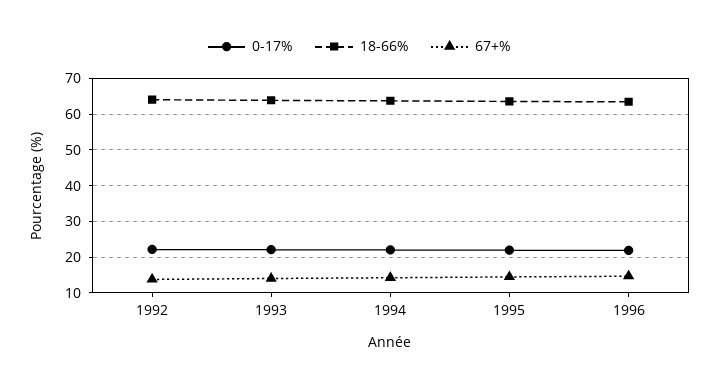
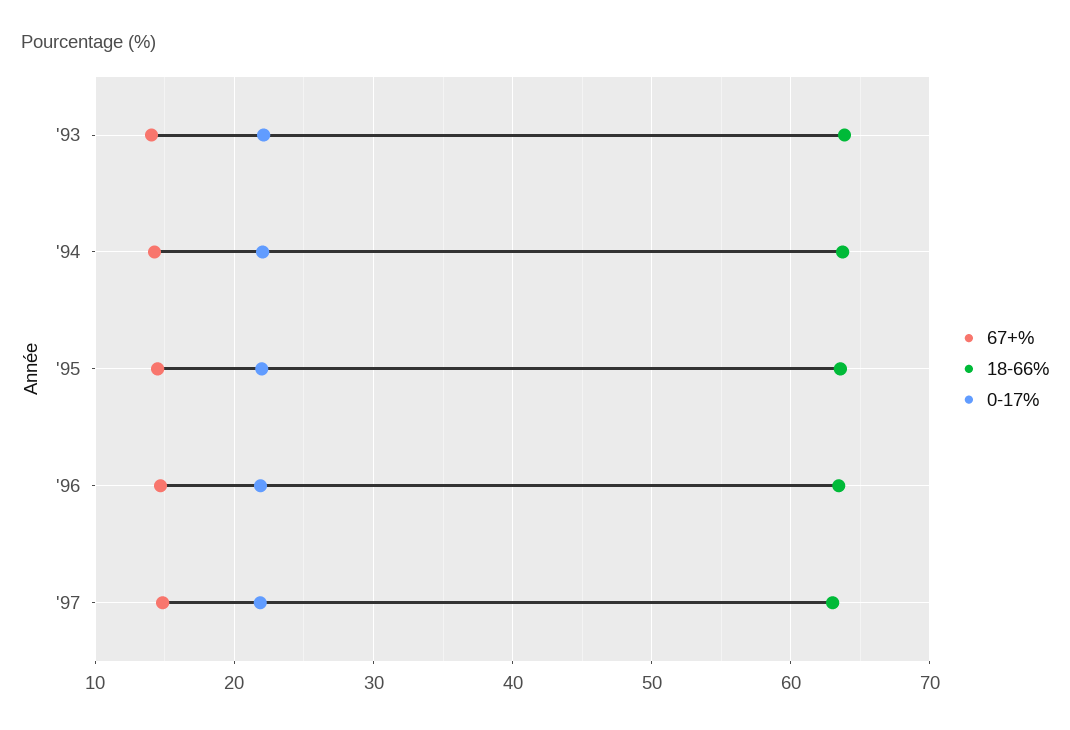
0-17%, 1992: 22 -> none
18-66%, 1992: 64 -> none
67+%, 1992: 14 -> none
67+%, '97: none -> 15
18-66%, '97: none -> 63
0-17%, '97: none -> 22

